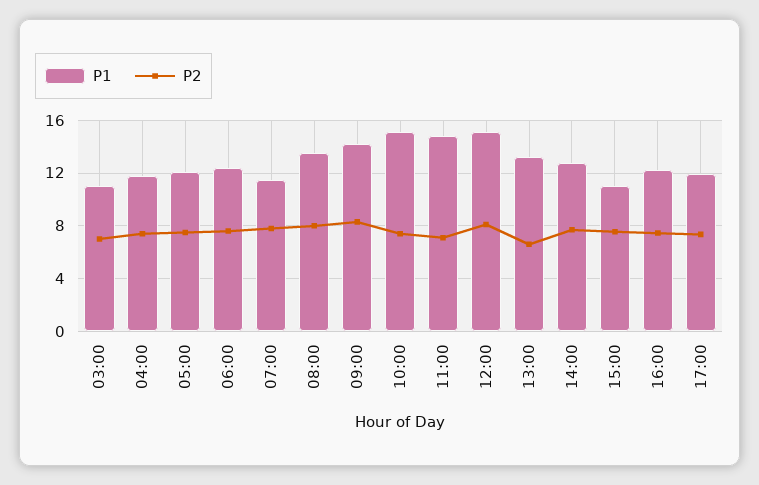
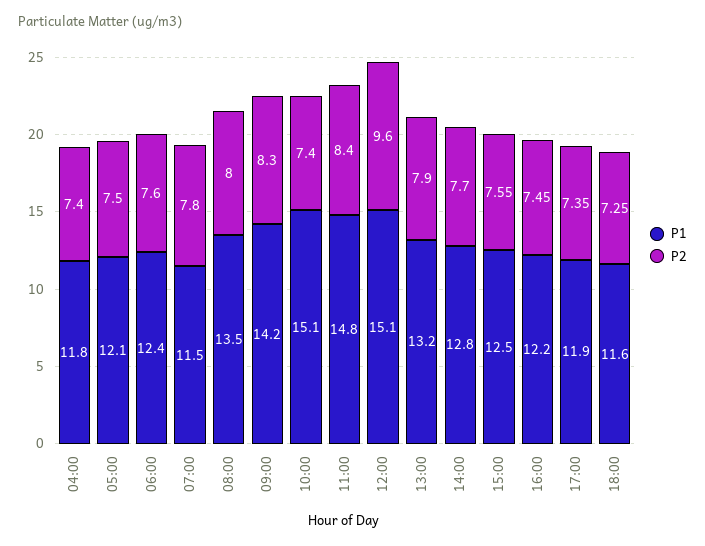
P1, 03:00: 11 -> none
P2, 03:00: 7 -> none
P2, 11:00: 7 -> 8.4
P2, 12:00: 8 -> 9.6
P2, 13:00: 6.5 -> 7.9
P1, 15:00: 11 -> 12.5
P1, 18:00: none -> 11.6
P2, 18:00: none -> 7.25

